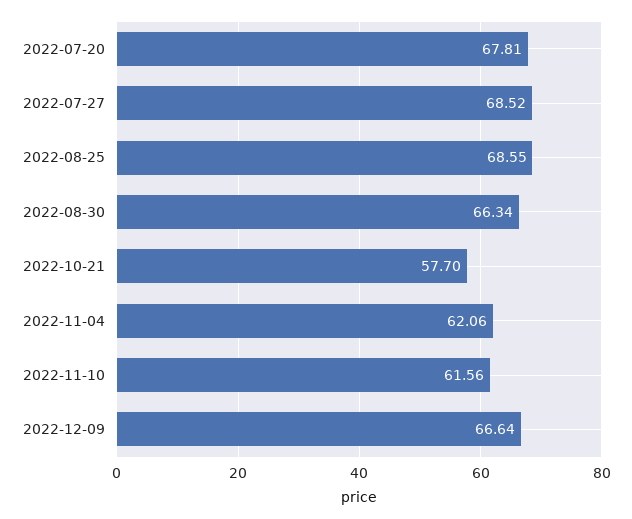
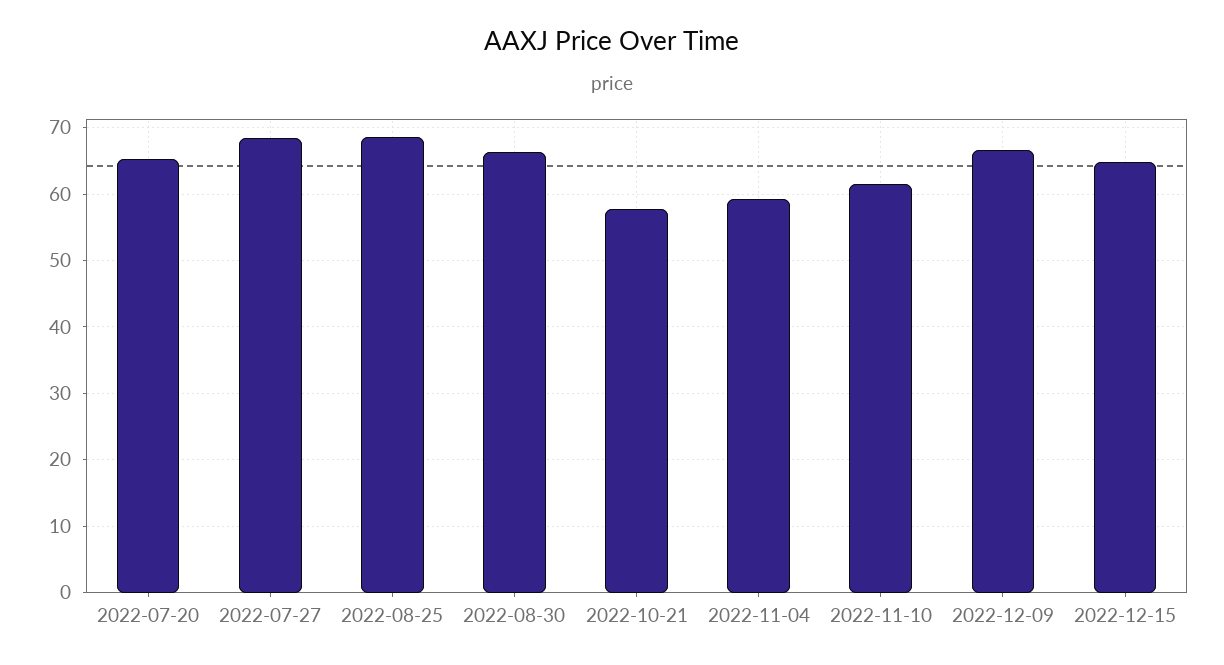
2022-07-20: 67.81 -> 65
2022-11-04: 62.06 -> 59
2022-12-15: none -> 65

